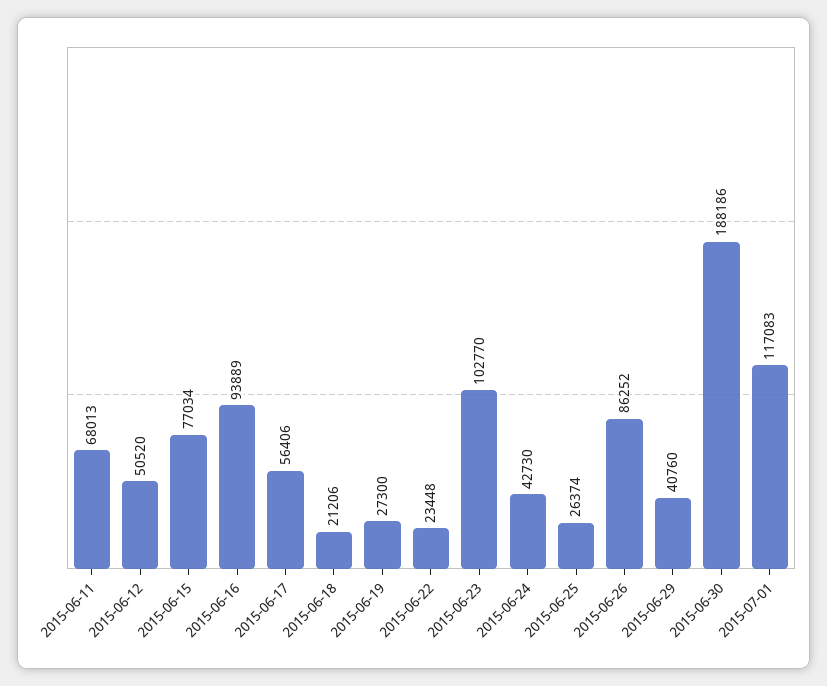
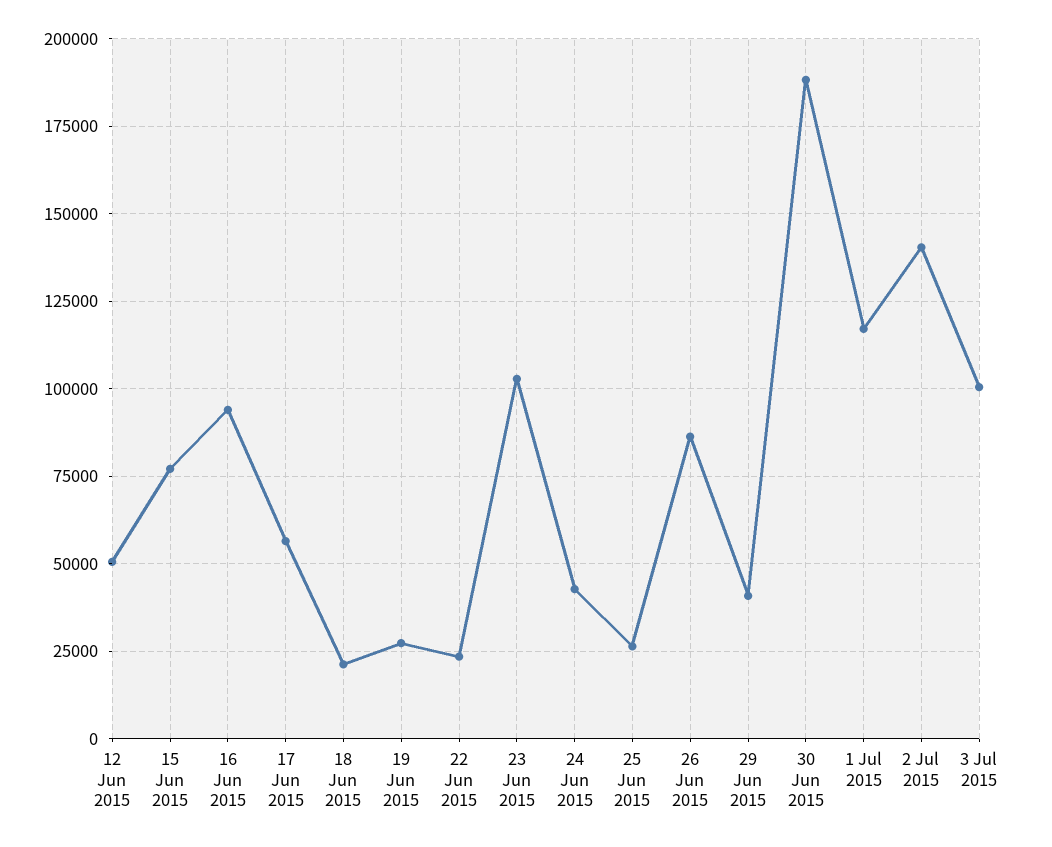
2015-06-11: 68013 -> none
2 Jul 2015: none -> 140000
3 Jul 2015: none -> 100000

